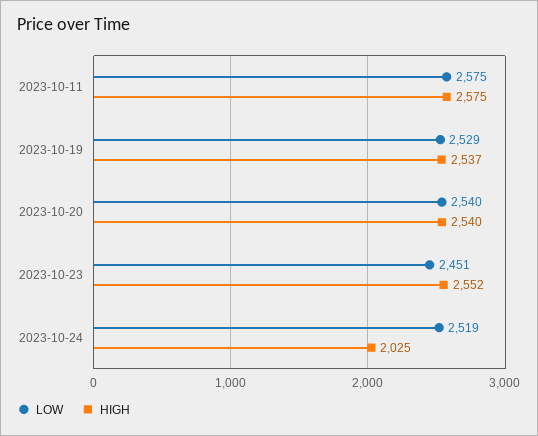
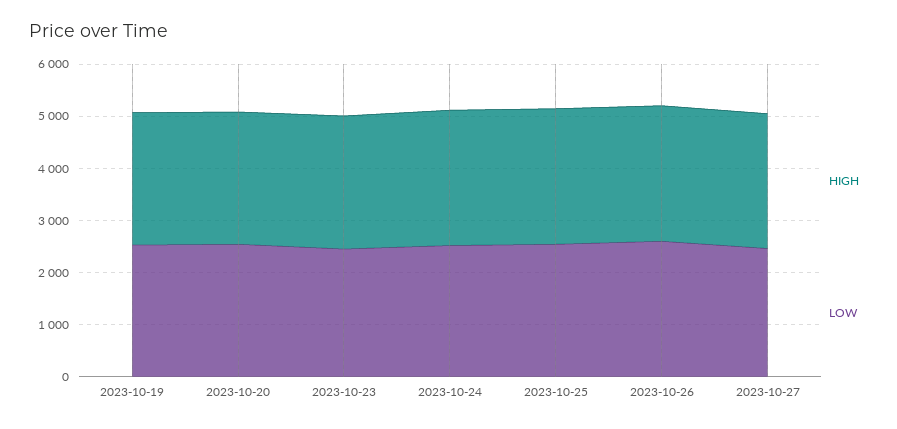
LOW, 2023-10-11: 2575 -> none
HIGH, 2023-10-11: 2575 -> none
HIGH, 2023-10-24: 2025 -> 2600
HIGH, 2023-10-25: none -> 2600
LOW, 2023-10-25: none -> 2600
HIGH, 2023-10-26: none -> 2600
LOW, 2023-10-26: none -> 2600
HIGH, 2023-10-27: none -> 2600
LOW, 2023-10-27: none -> 2400

